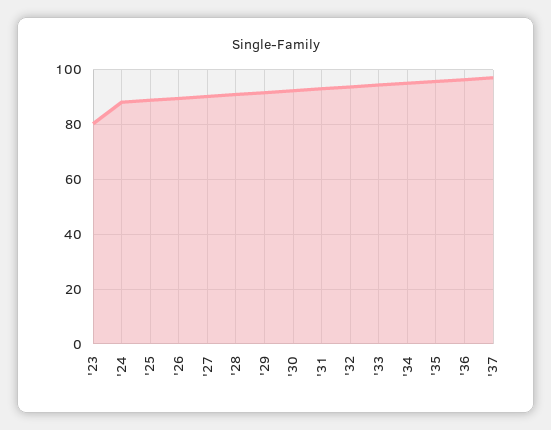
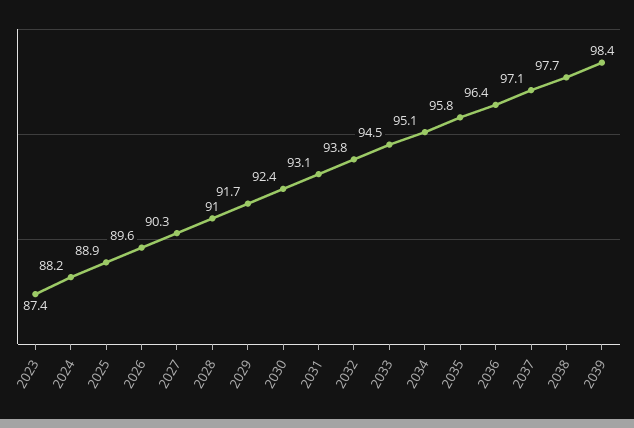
'23: 80 -> 87.4
2038: none -> 97.7
2039: none -> 98.4

